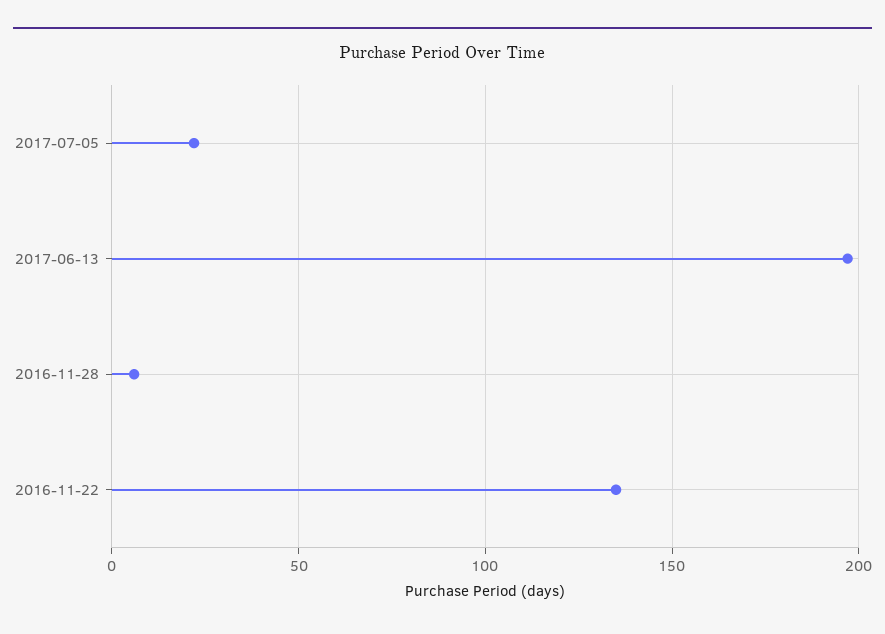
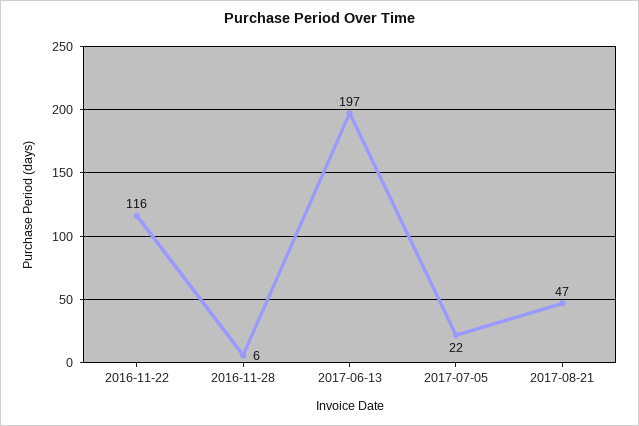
2016-11-22: 135 -> 116
2017-08-21: none -> 47

